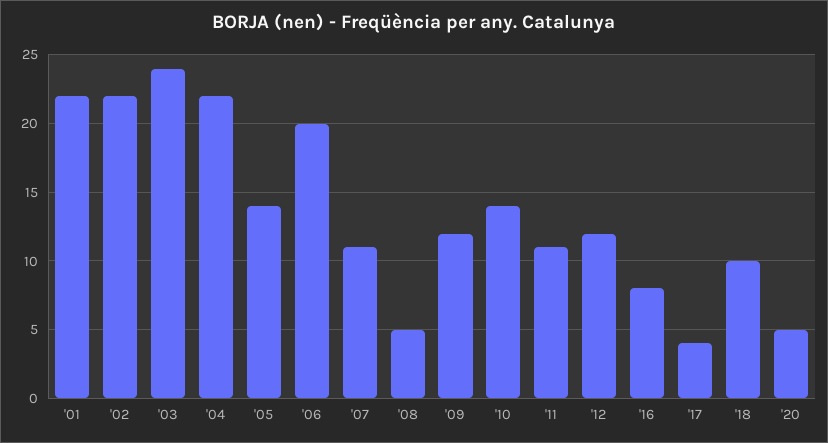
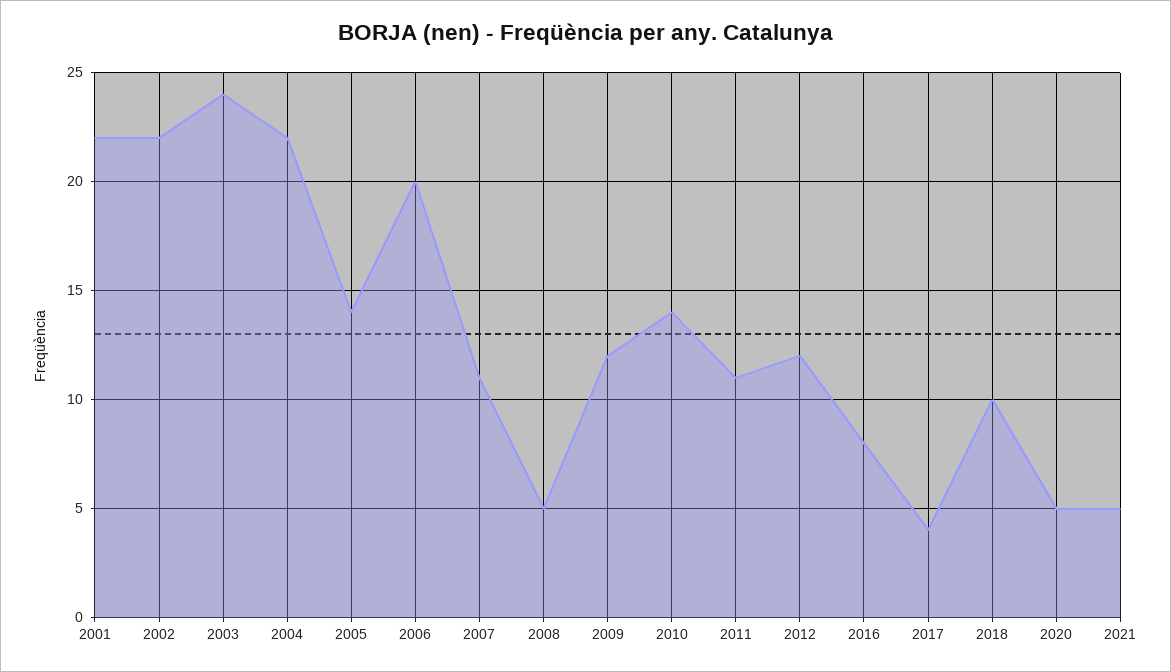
2021: none -> 5

